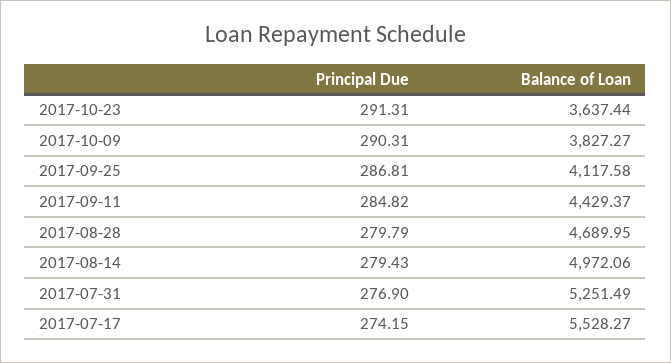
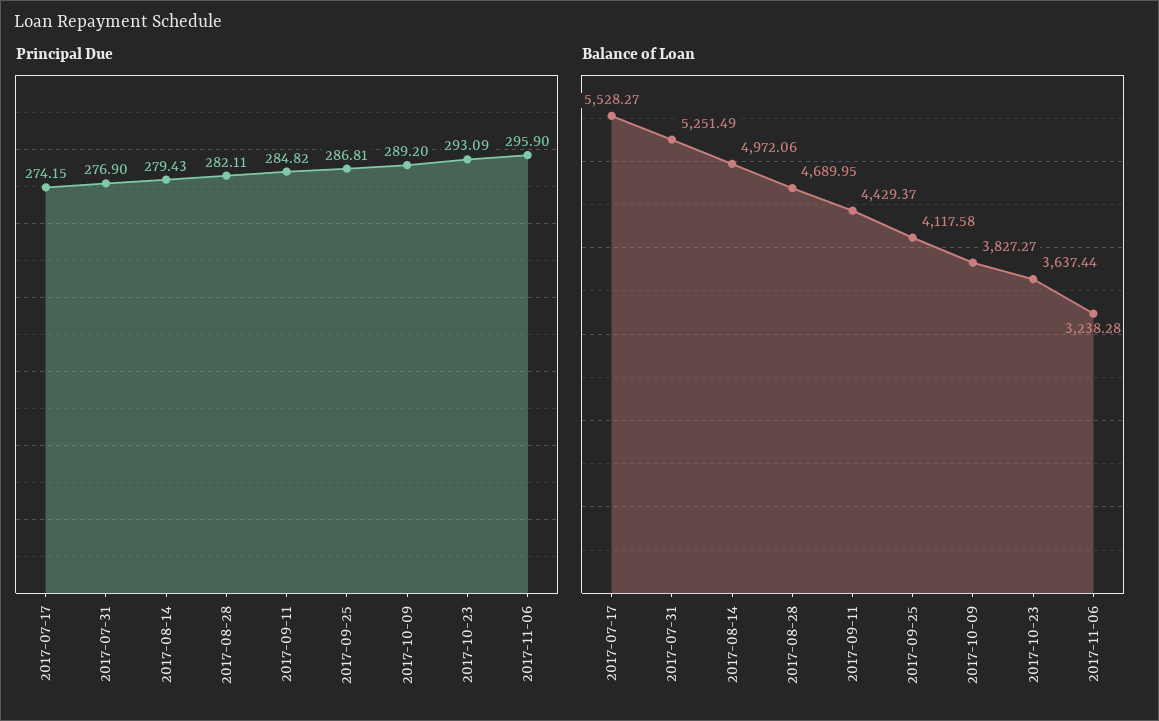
Principal Due, 2017-10-23: 291.31 -> 293.09
Principal Due, 2017-10-09: 290.31 -> 289.2
Principal Due, 2017-08-28: 279.79 -> 282.11
Principal Due, 2017-11-06: none -> 295.9
Balance of Loan, 2017-11-06: none -> 3238.28

